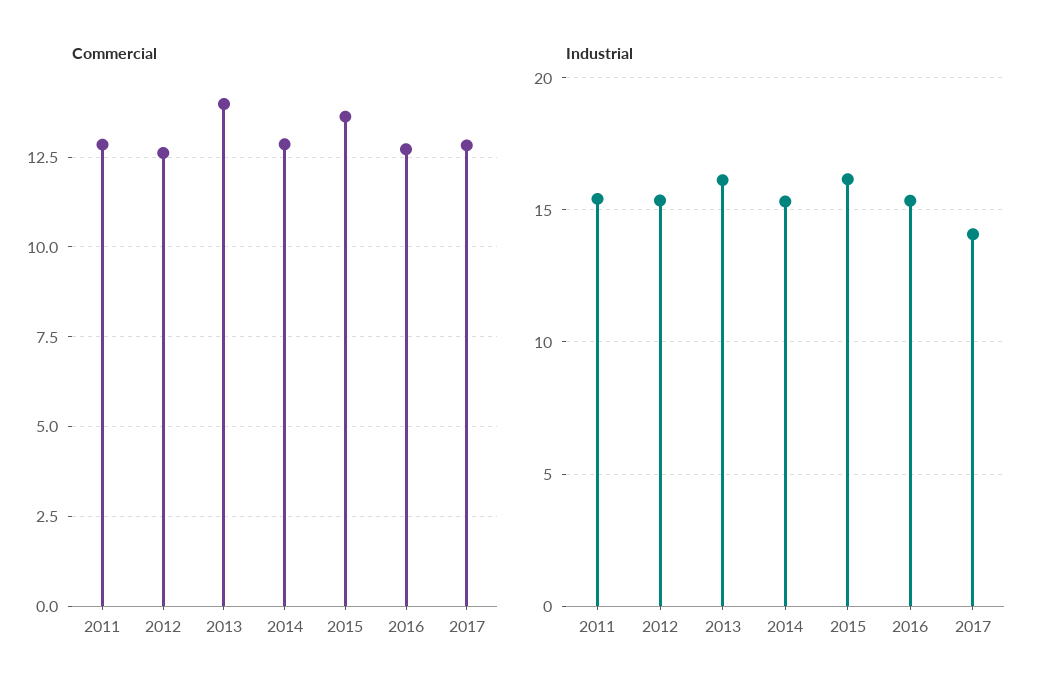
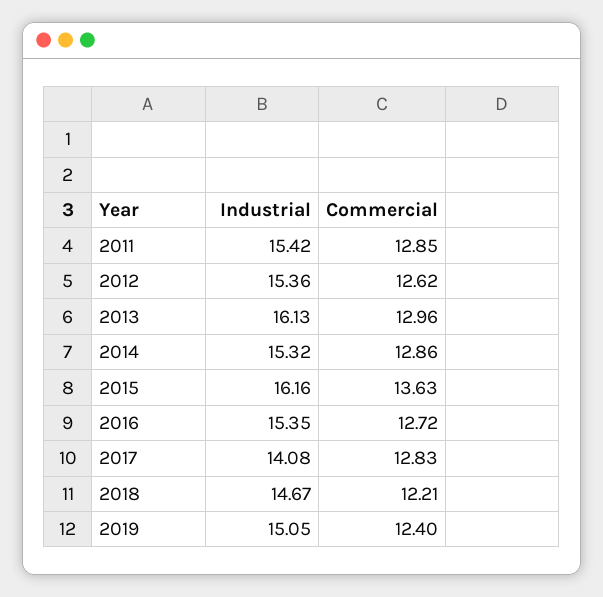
Commercial, 2013: 14 -> 12.96
Industrial, 2018: none -> 14.67
Commercial, 2018: none -> 12.21
Industrial, 2019: none -> 15.05
Commercial, 2019: none -> 12.4

